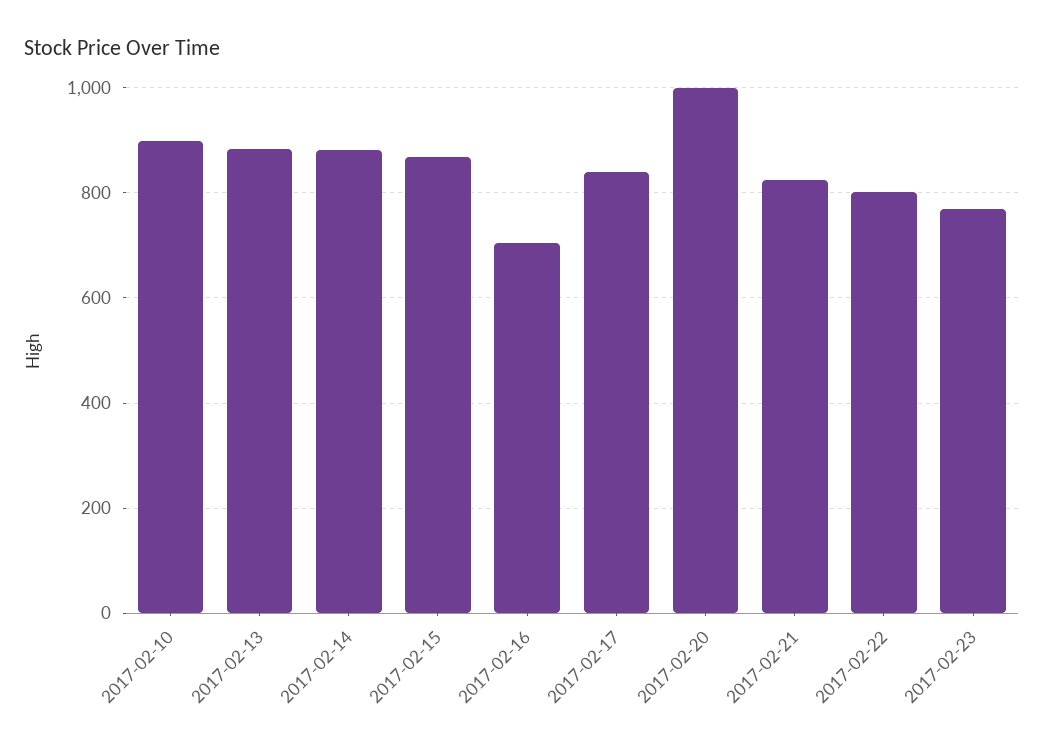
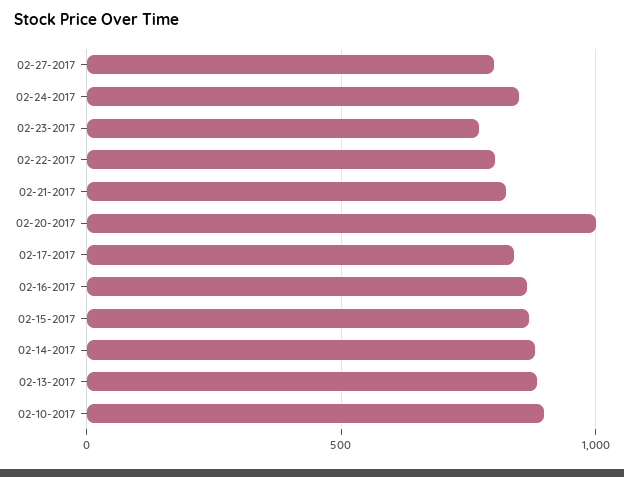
2017-02-16: 700 -> 850
02-27-2017: none -> 800
02-24-2017: none -> 850

